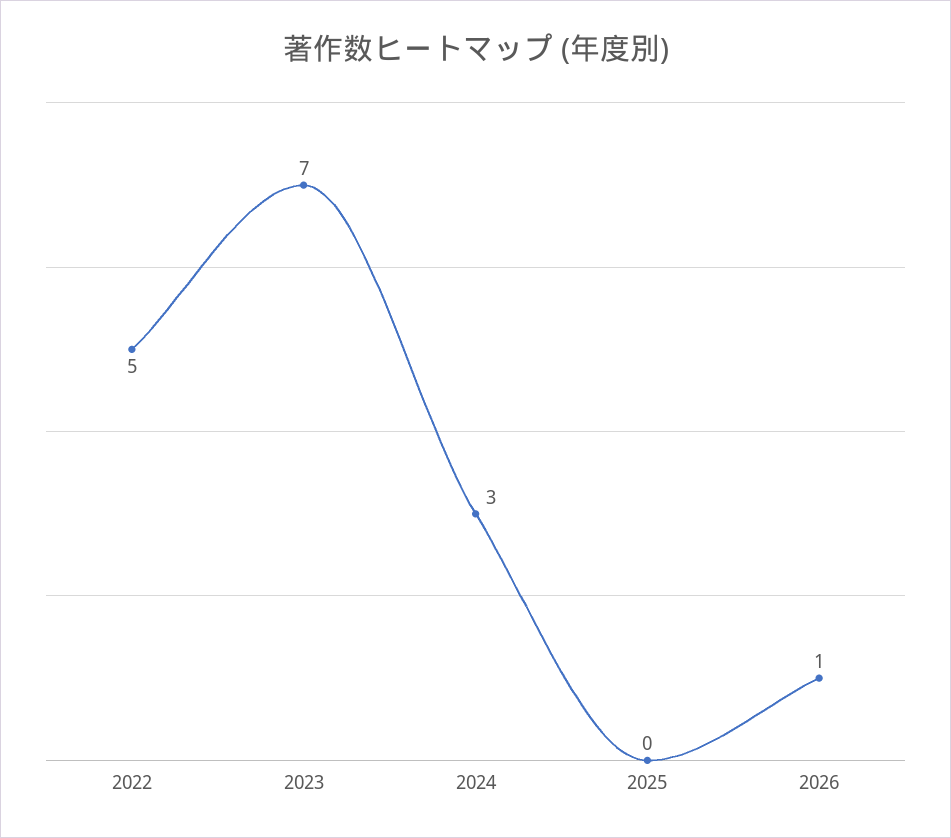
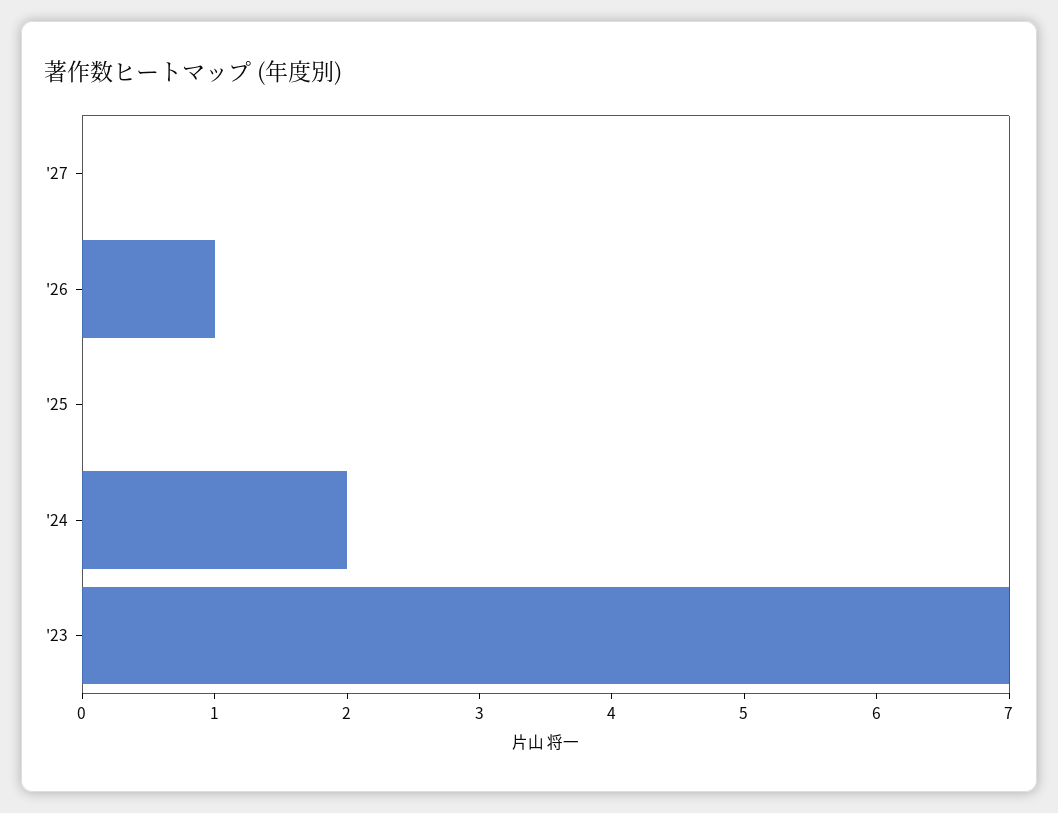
2022: 5 -> none
2024: 3 -> 2
'27: none -> 0

